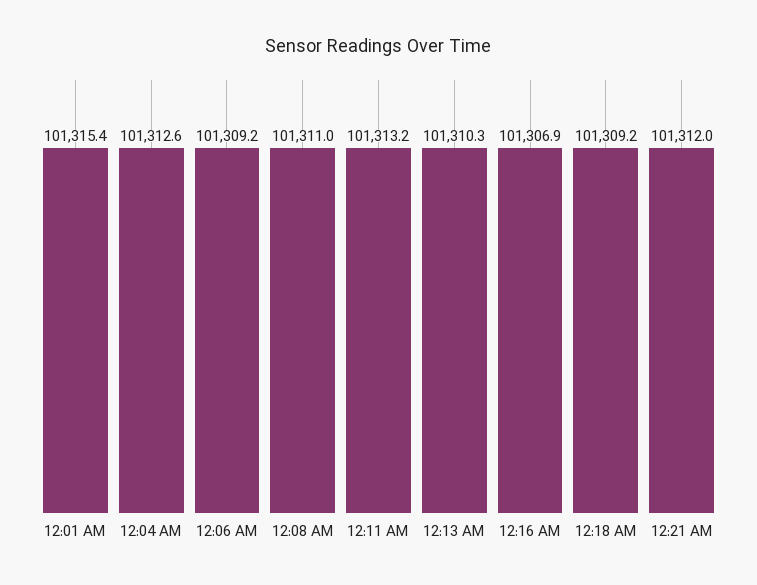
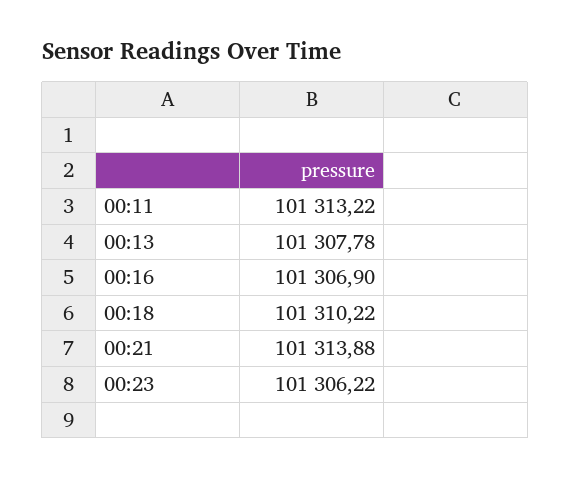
12:01 AM: 101315.4 -> none
12:04 AM: 101312.6 -> none
12:06 AM: 101309.2 -> none
12:08 AM: 101311 -> none
12:13 AM: 101310.3 -> 101307.78
12:18 AM: 101309.2 -> 101310.22
12:21 AM: 101312 -> 101313.88
00:23: none -> 101306.22

